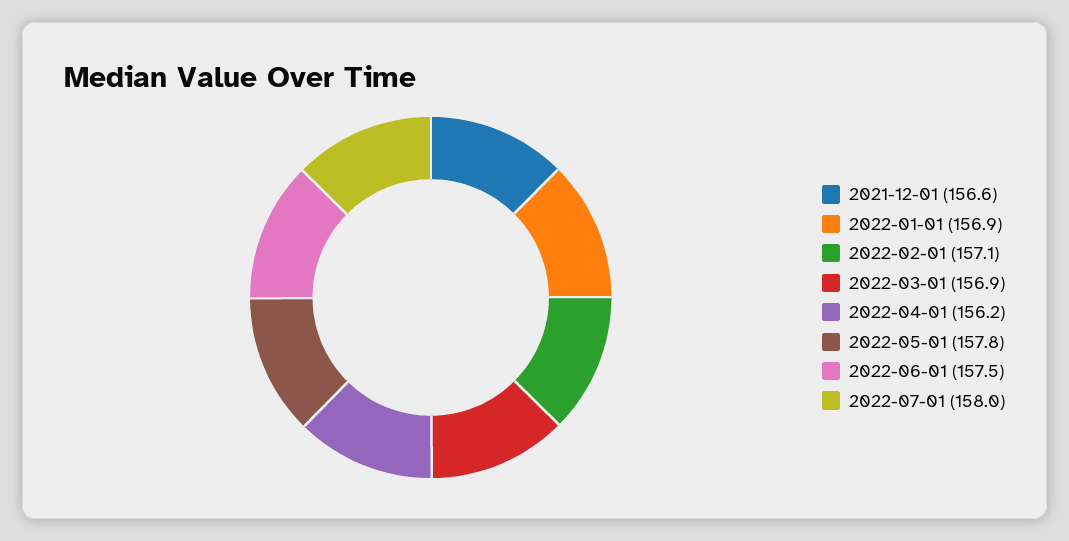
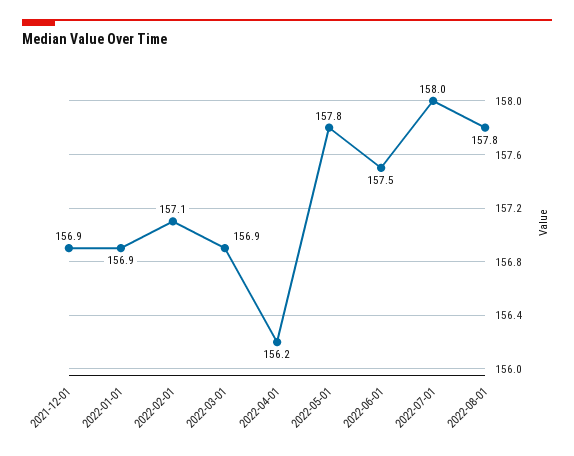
2021-12-01: 156.6 -> 156.9
2022-08-01: none -> 157.8

